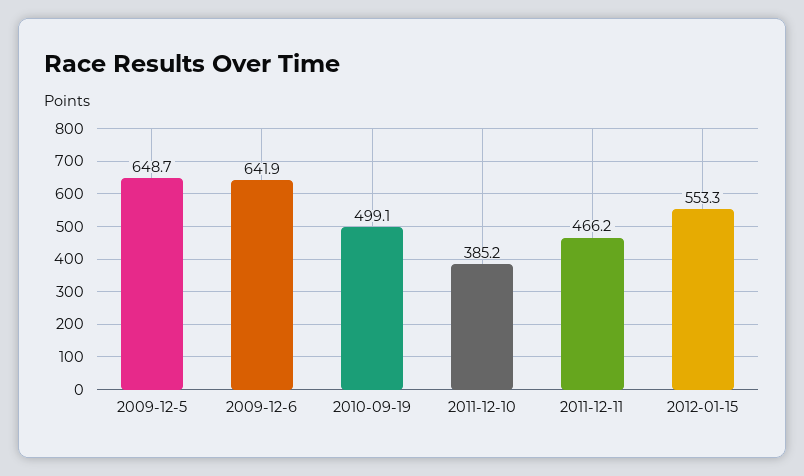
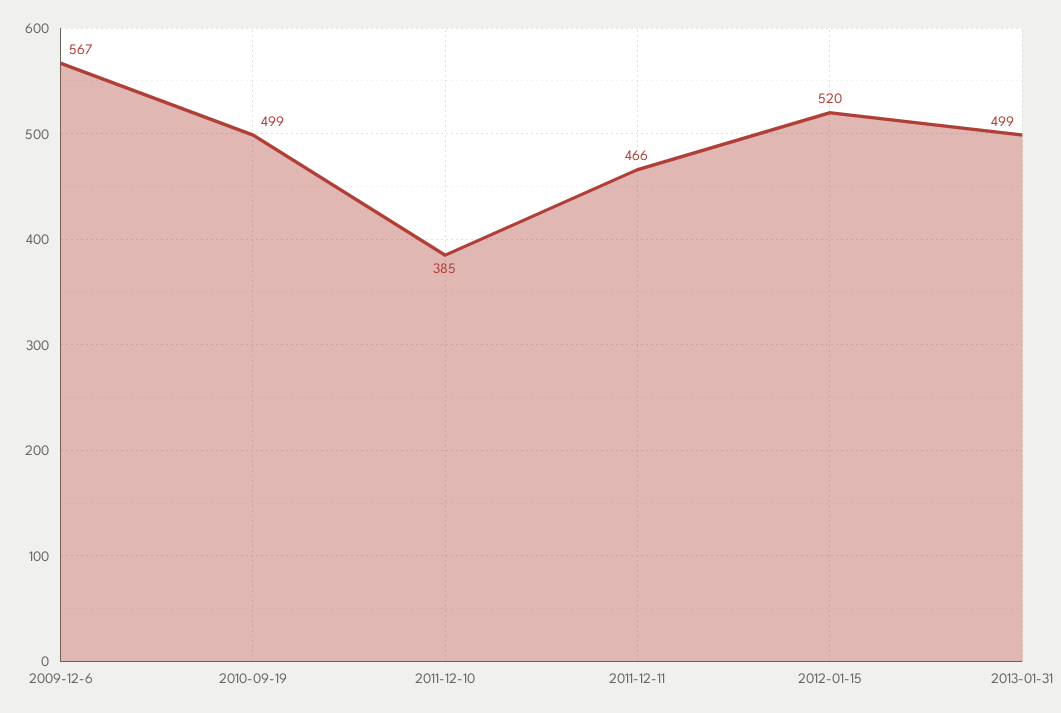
2009-12-5: 648.7 -> none
2009-12-6: 641.9 -> 567
2012-01-15: 553.3 -> 520
2013-01-31: none -> 499

